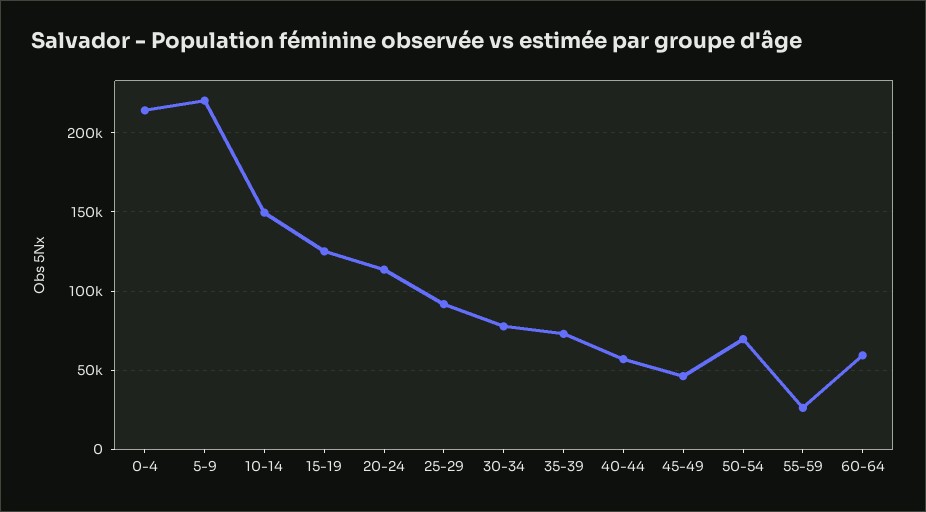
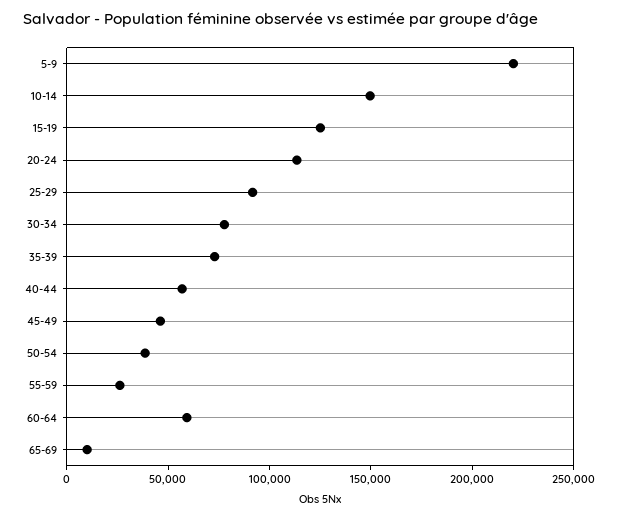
0-4: 215000 -> none
50-54: 70000 -> 40000
65-69: none -> 10000

